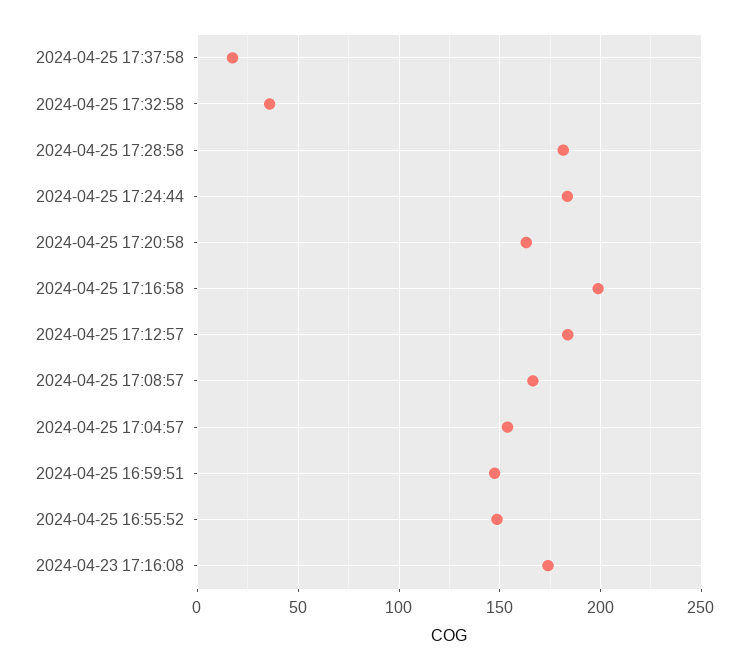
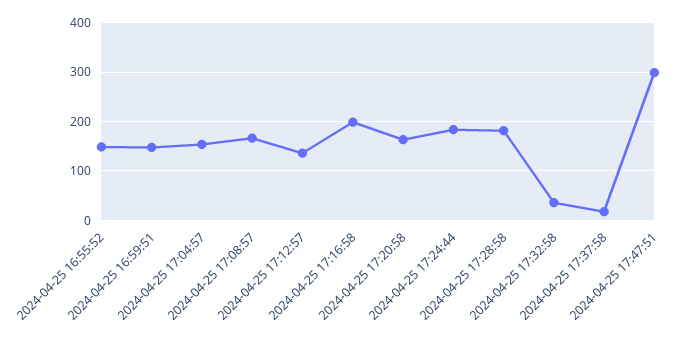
2024-04-25 17:12:57: 185 -> 140
2024-04-23 17:16:08: 175 -> none
2024-04-25 17:47:51: none -> 300

